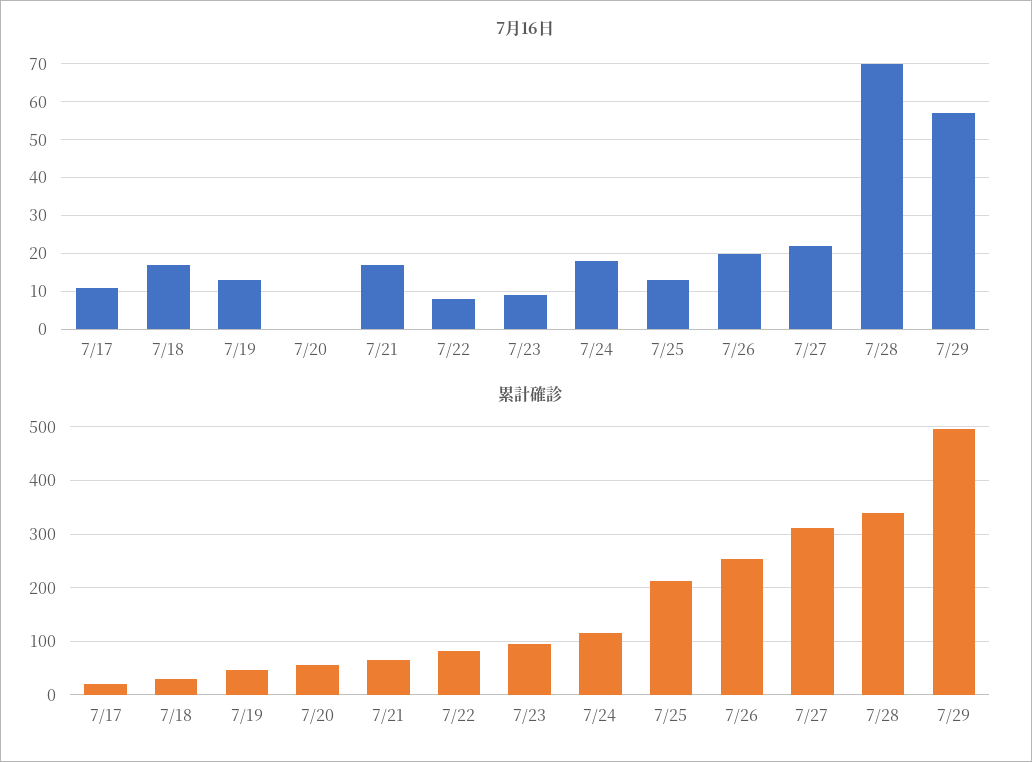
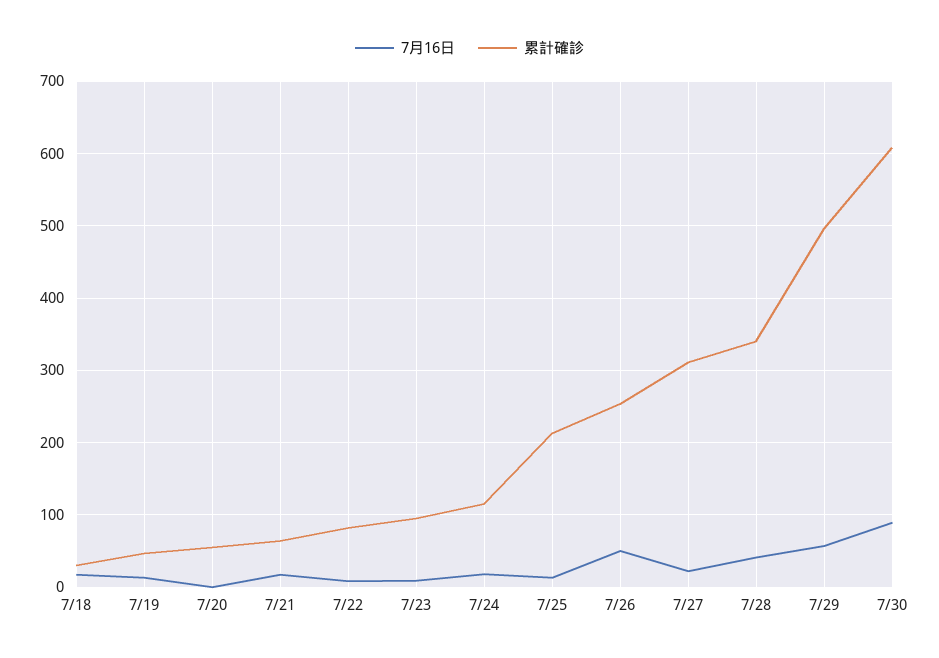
7月16日, 7/17: 10 -> none
7月16日, 7/26: 20 -> 50
7月16日, 7/28: 70 -> 40
累計確診, 7/17: 20 -> none
7月16日, 7/30: none -> 90
累計確診, 7/30: none -> 610

